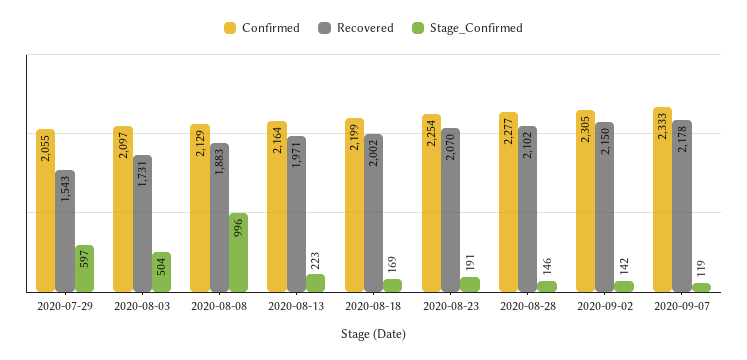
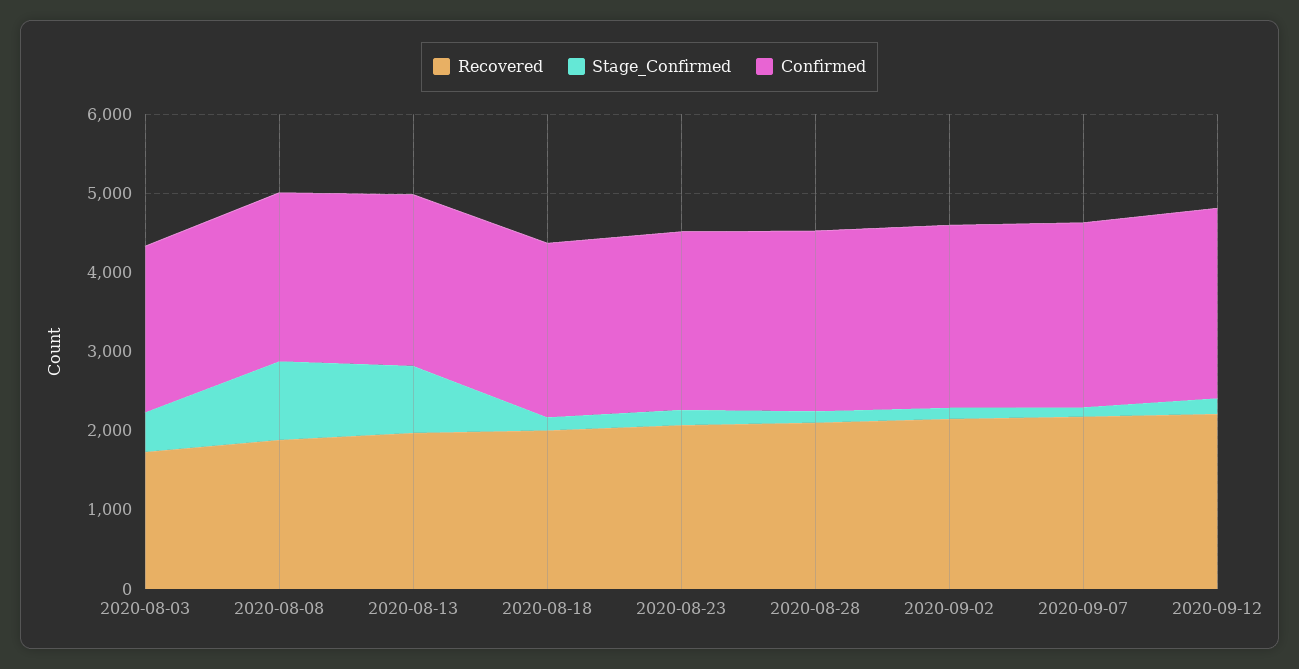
Confirmed, 2020-07-29: 2055 -> none
Recovered, 2020-07-29: 1543 -> none
Stage_Confirmed, 2020-07-29: 597 -> none
Stage_Confirmed, 2020-08-13: 223 -> 800
Recovered, 2020-09-12: none -> 2200
Stage_Confirmed, 2020-09-12: none -> 200
Confirmed, 2020-09-12: none -> 2400

